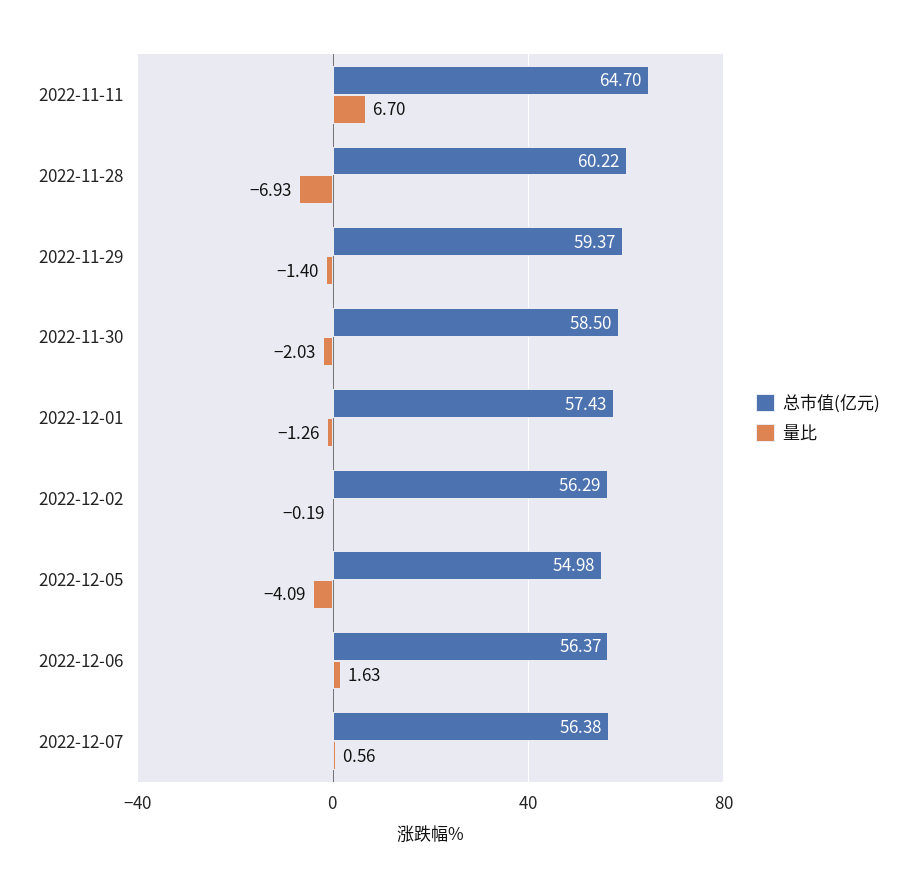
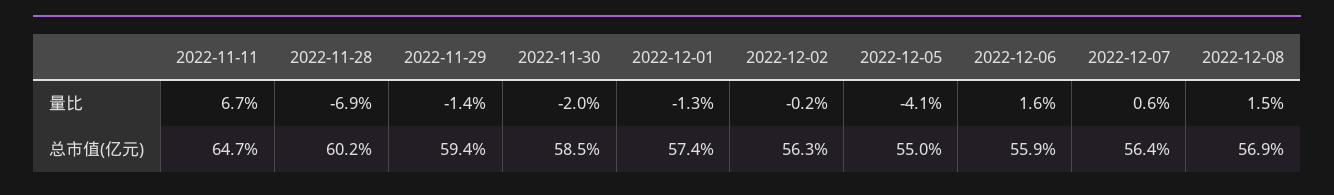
总市值(亿元), 2022-12-06: 56.37 -> 55.9
量比, 2022-12-08: none -> 1.5
总市值(亿元), 2022-12-08: none -> 56.9

